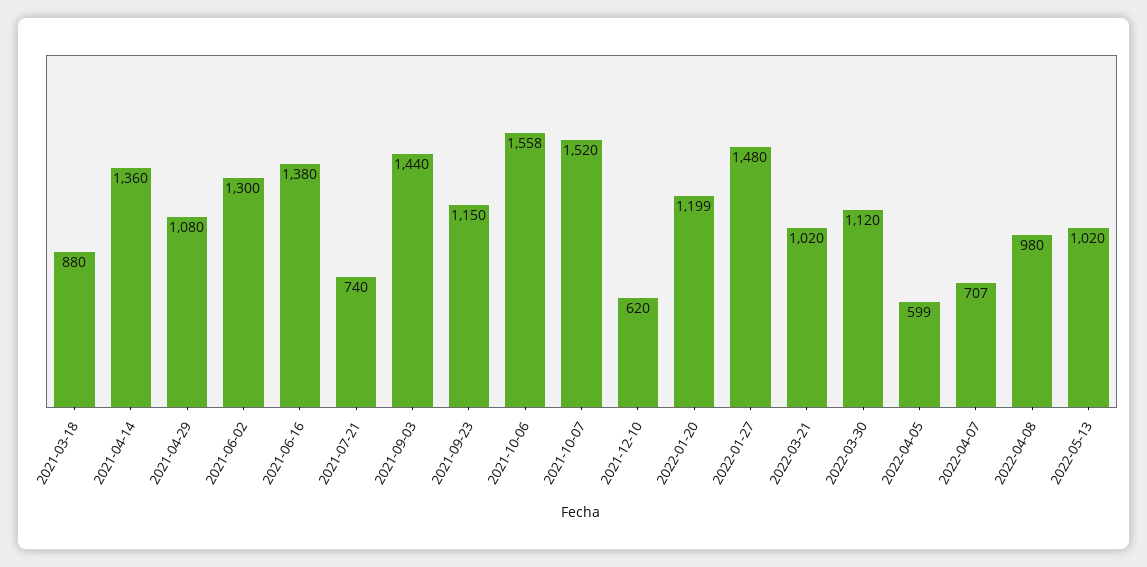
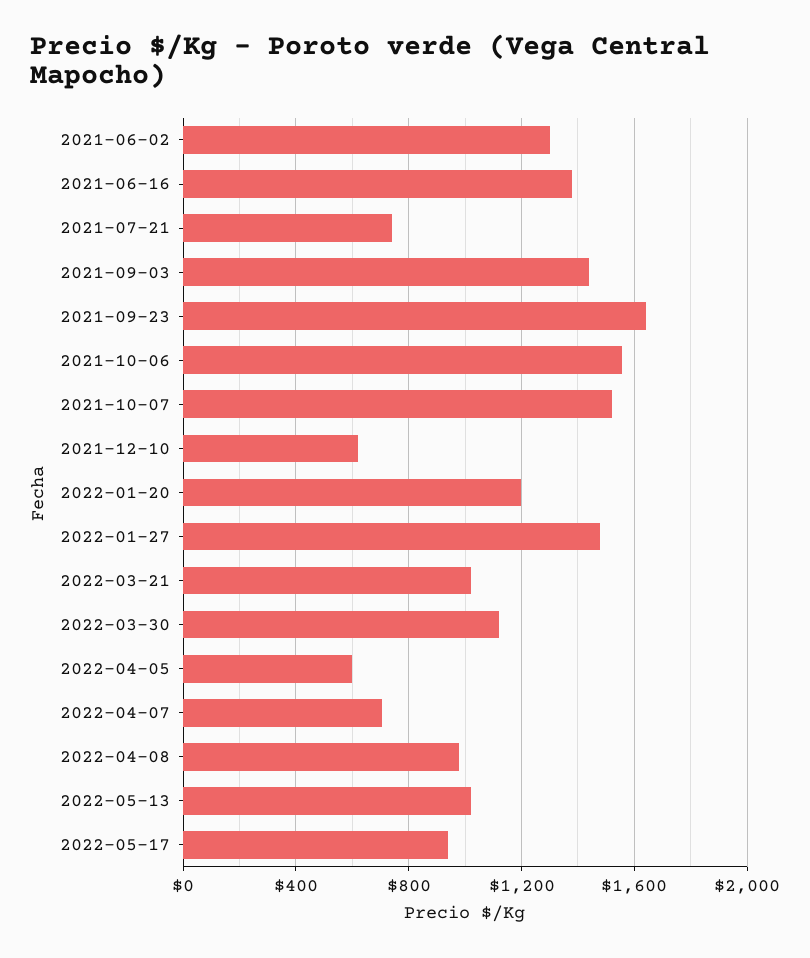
2021-03-18: 880 -> none
2021-04-14: 1360 -> none
2021-04-29: 1080 -> none
2021-09-23: 1150 -> 1650
2022-05-17: none -> 950

